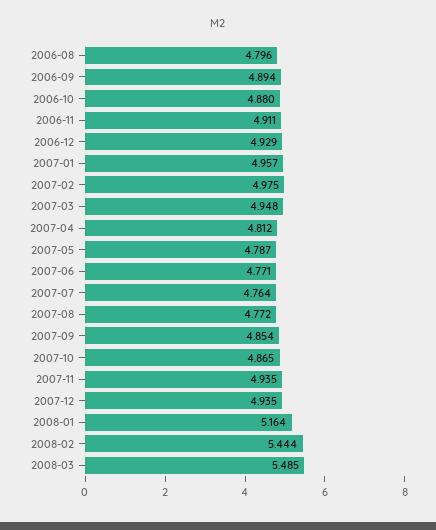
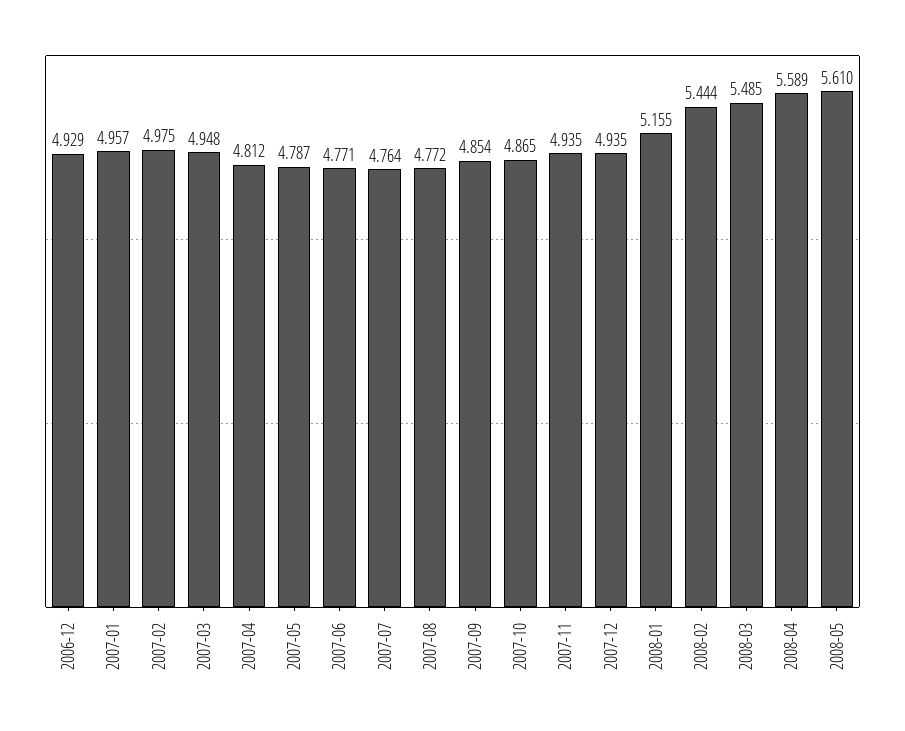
2006-08: 4.796 -> none
2006-09: 4.894 -> none
2006-10: 4.88 -> none
2006-11: 4.911 -> none
2008-01: 5.164 -> 5.155
2008-04: none -> 5.589
2008-05: none -> 5.61

